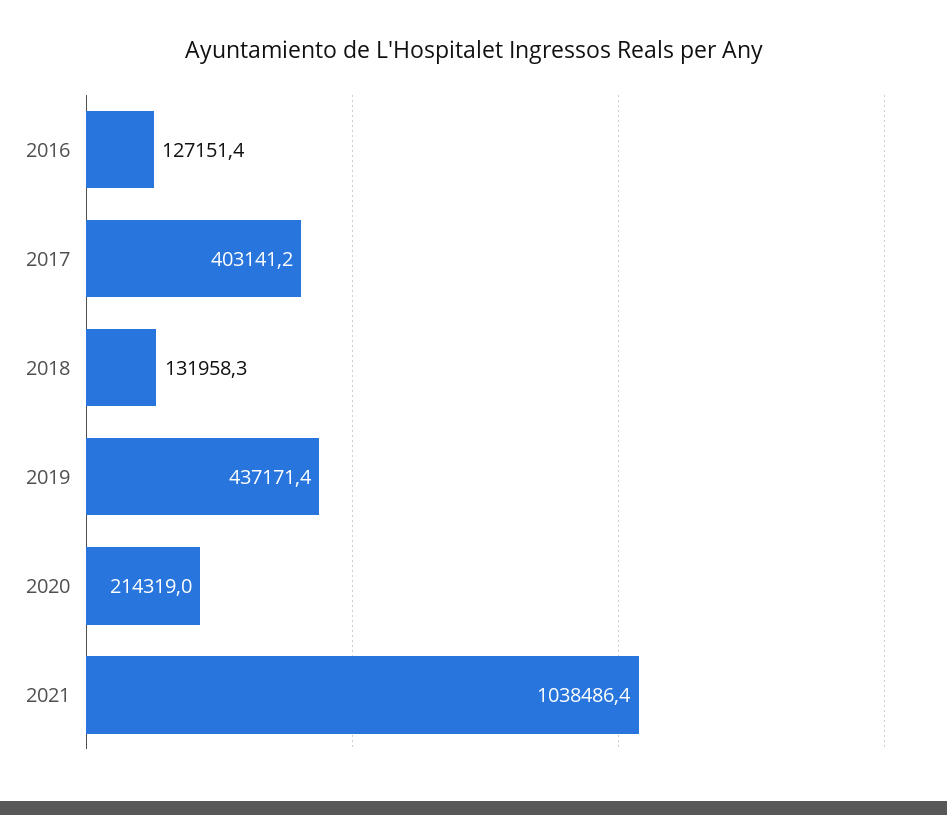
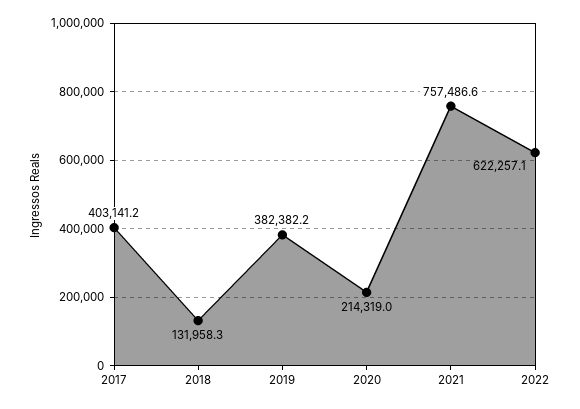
2016: 127151.4 -> none
2019: 437171.4 -> 382382.2
2021: 1038486.4 -> 757486.6
2022: none -> 622257.1

